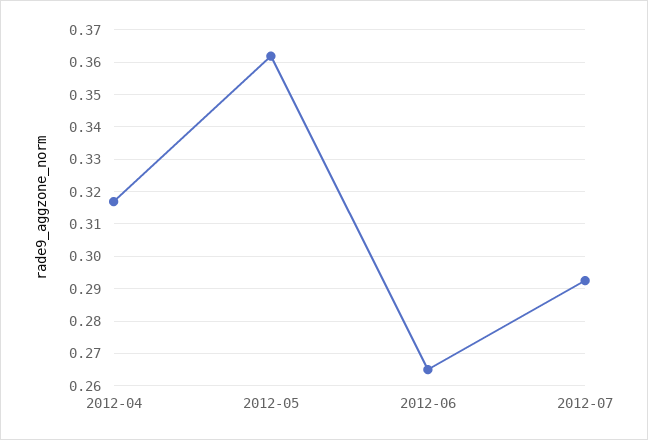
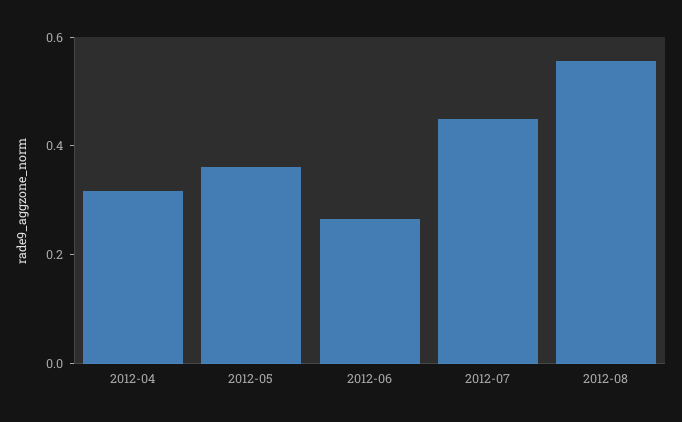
2012-07: 0.292 -> 0.45
2012-08: none -> 0.55

